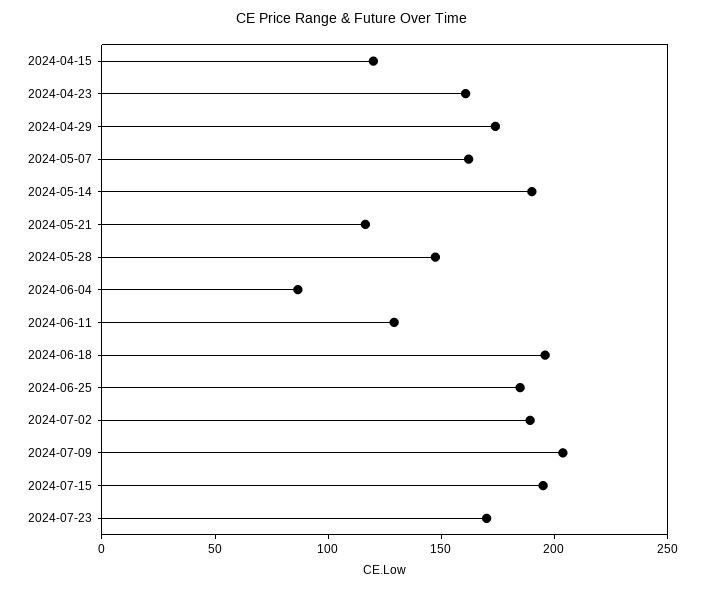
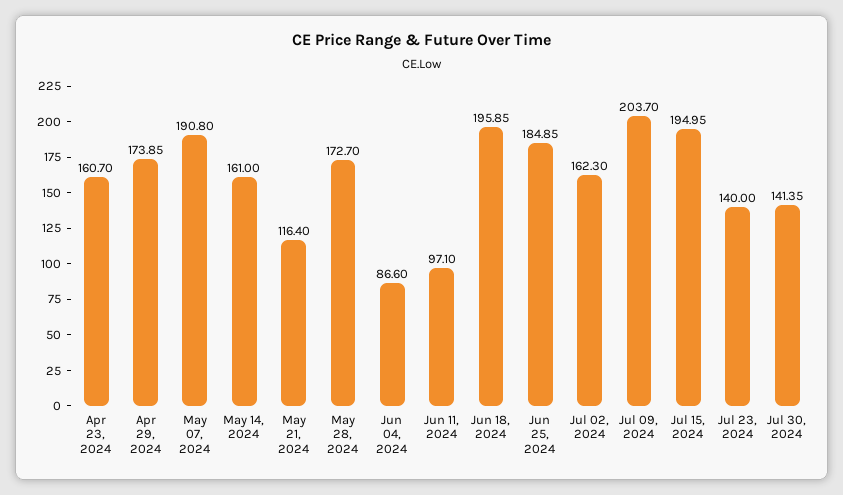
2024-04-15: 120 -> none
2024-05-07: 160 -> 190.8
2024-05-14: 190 -> 161
2024-05-28: 150 -> 172.7
2024-06-11: 130 -> 97.1
2024-07-02: 190 -> 162.3
2024-07-23: 170 -> 140
Jul 30, 2024: none -> 141.35

